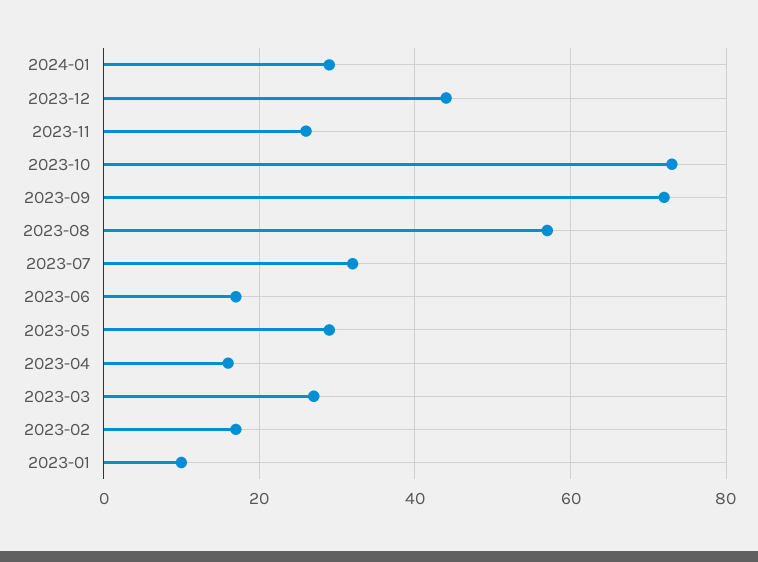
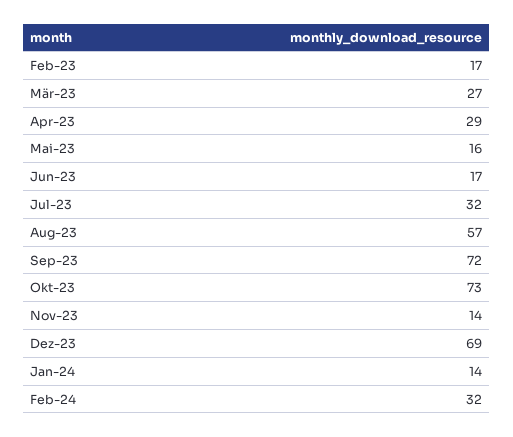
2024-01: 30 -> 14
2023-12: 45 -> 69
2023-11: 25 -> 14
2023-05: 30 -> 16
2023-04: 15 -> 29
2023-01: 10 -> none
Feb-24: none -> 32

